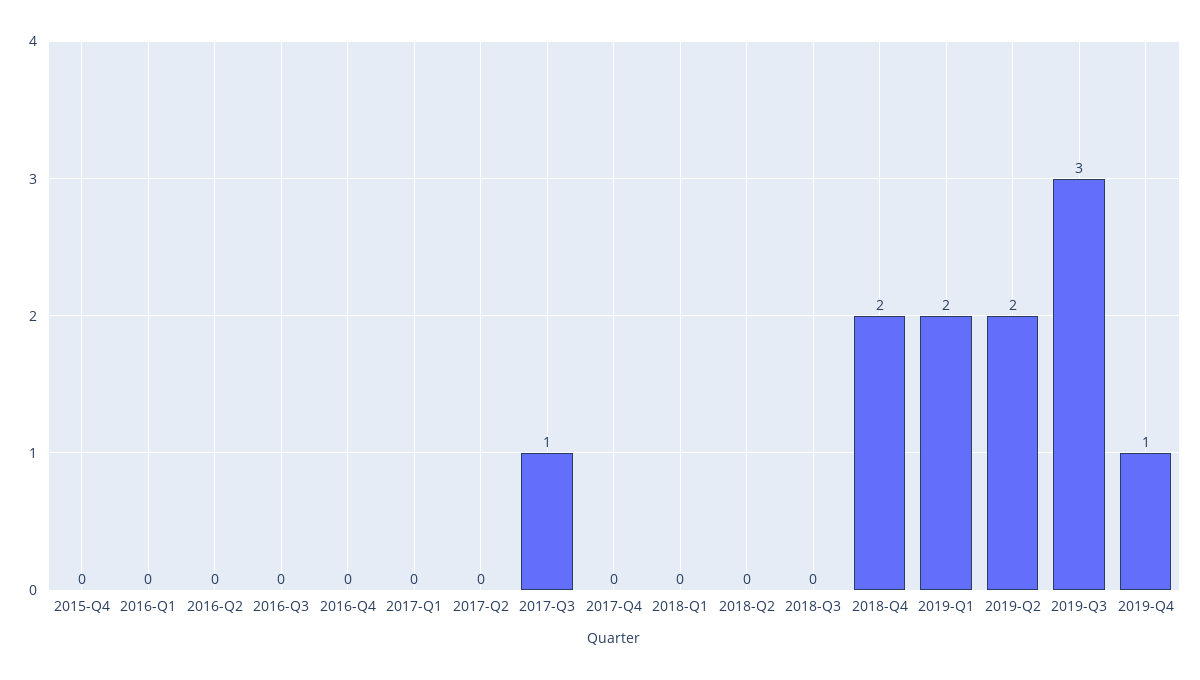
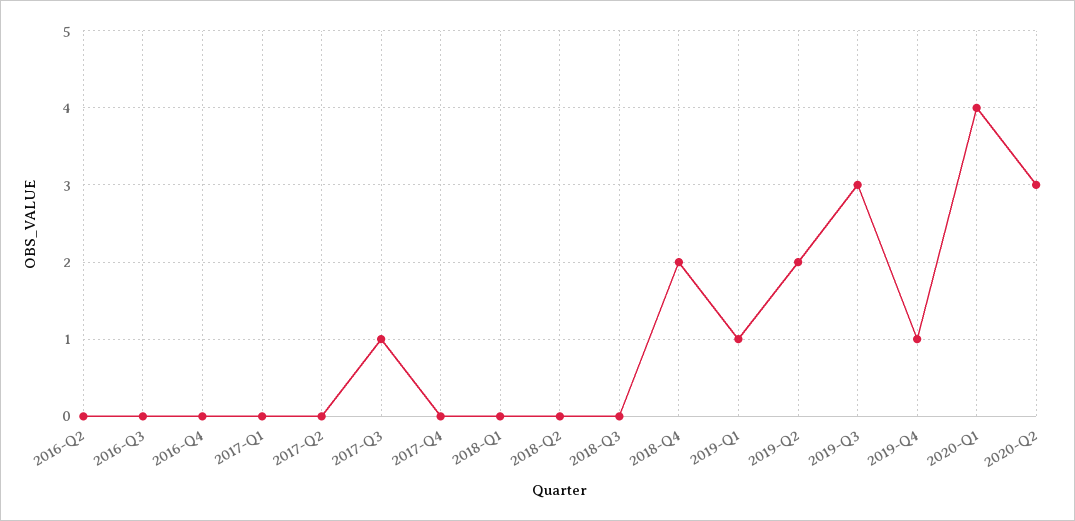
2015-Q4: 0 -> none
2016-Q1: 0 -> none
2019-Q1: 2 -> 1
2020-Q1: none -> 4
2020-Q2: none -> 3

